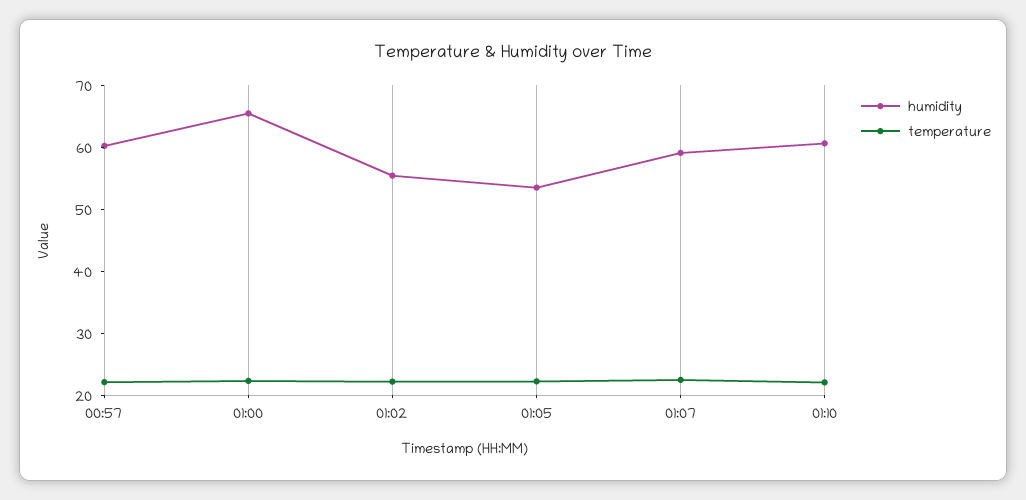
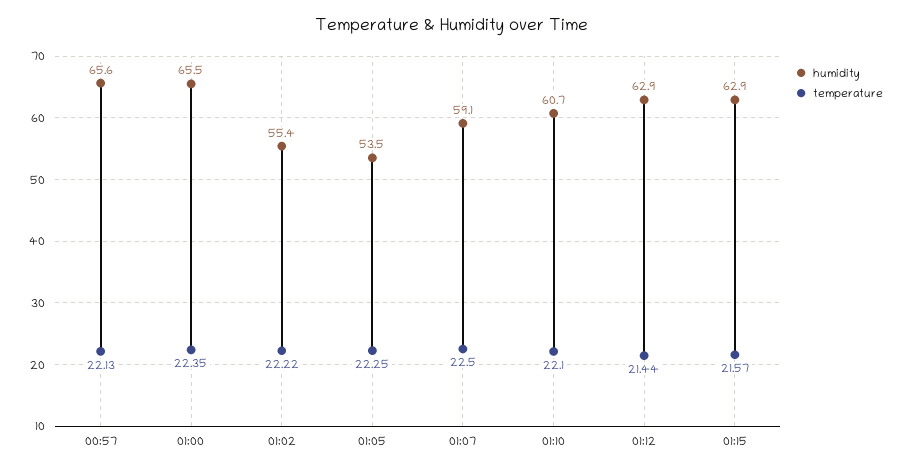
humidity, 00:57: 60 -> 65.6
humidity, 01:12: none -> 62.9
temperature, 01:12: none -> 21.44
humidity, 01:15: none -> 62.9
temperature, 01:15: none -> 21.57

